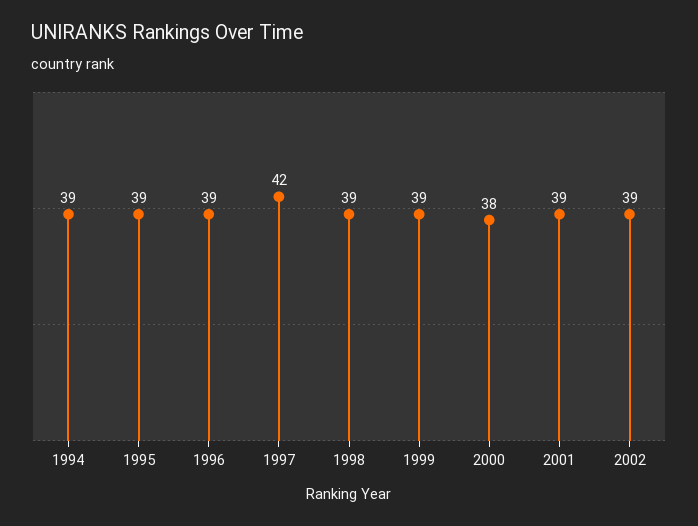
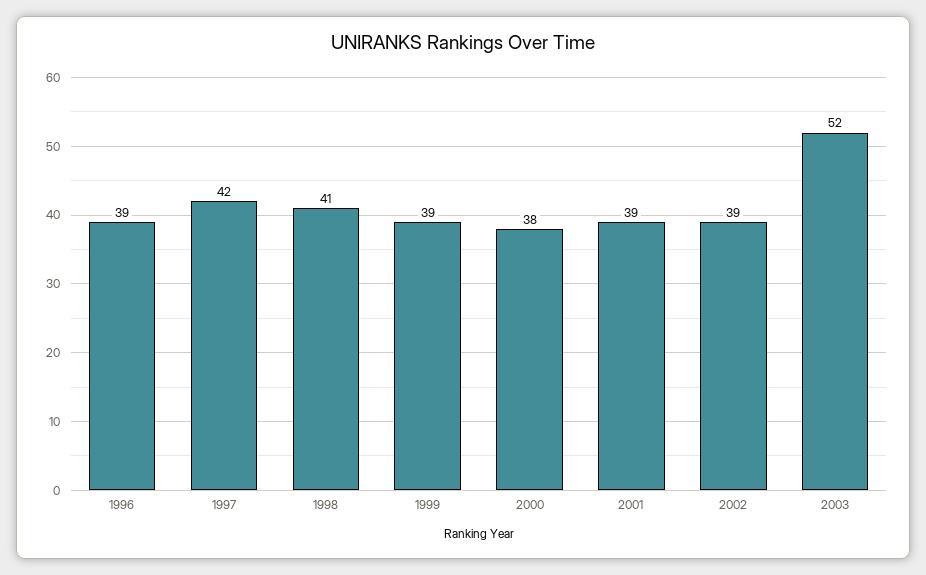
1994: 39 -> none
1995: 39 -> none
1998: 39 -> 41
2003: none -> 52

